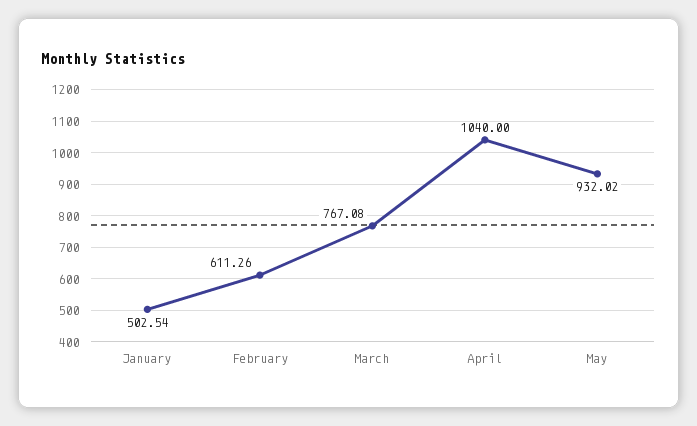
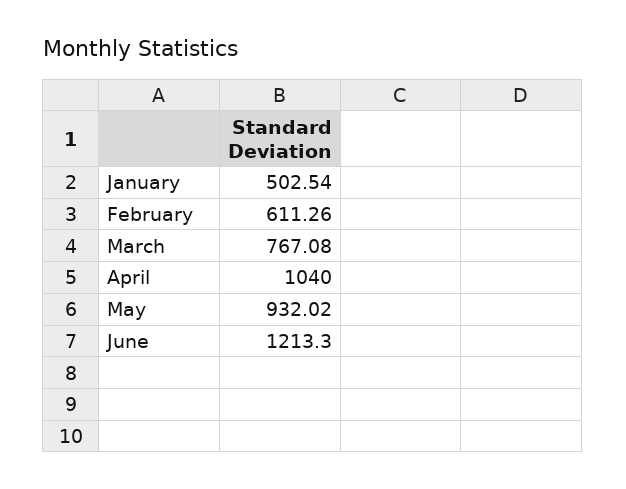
June: none -> 1213.3

